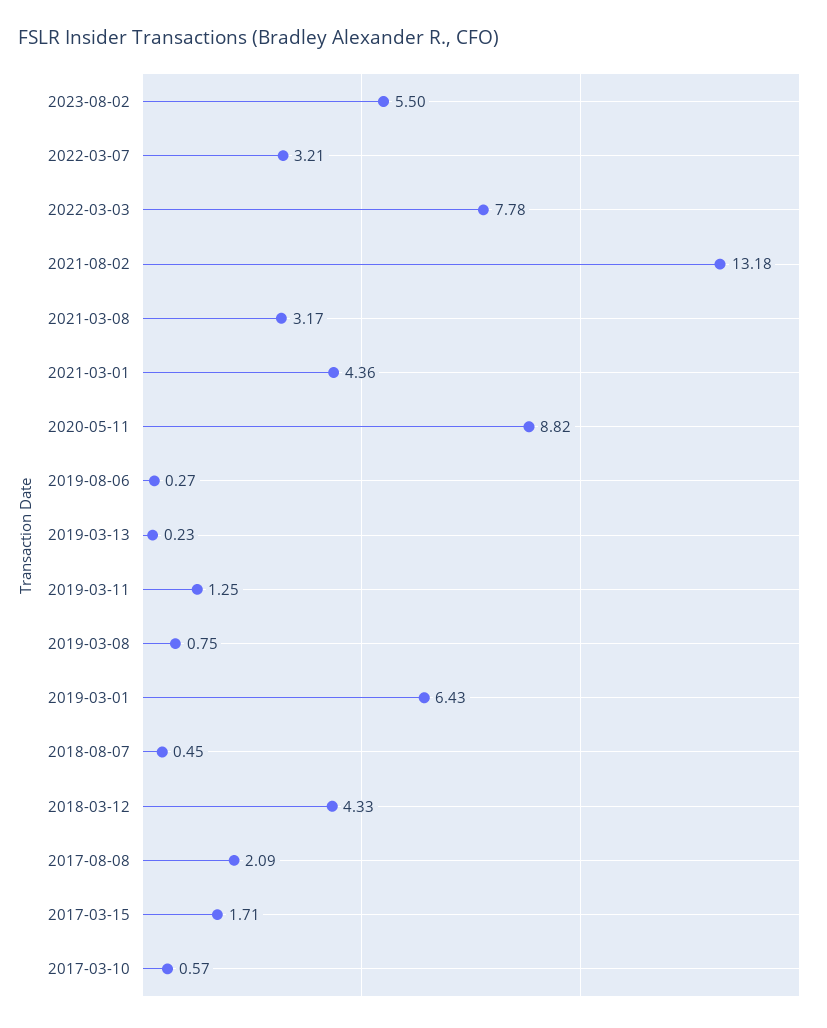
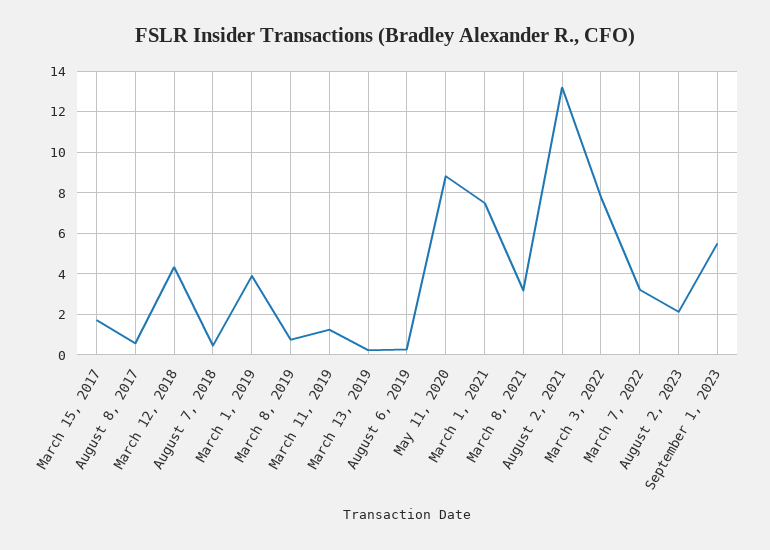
2023-08-02: 5.5 -> 2
2021-03-01: 4.36 -> 7.5
2019-03-01: 6.43 -> 4
2017-08-08: 2.09 -> 0.5
2017-03-10: 0.57 -> none
September 1, 2023: none -> 5.5

